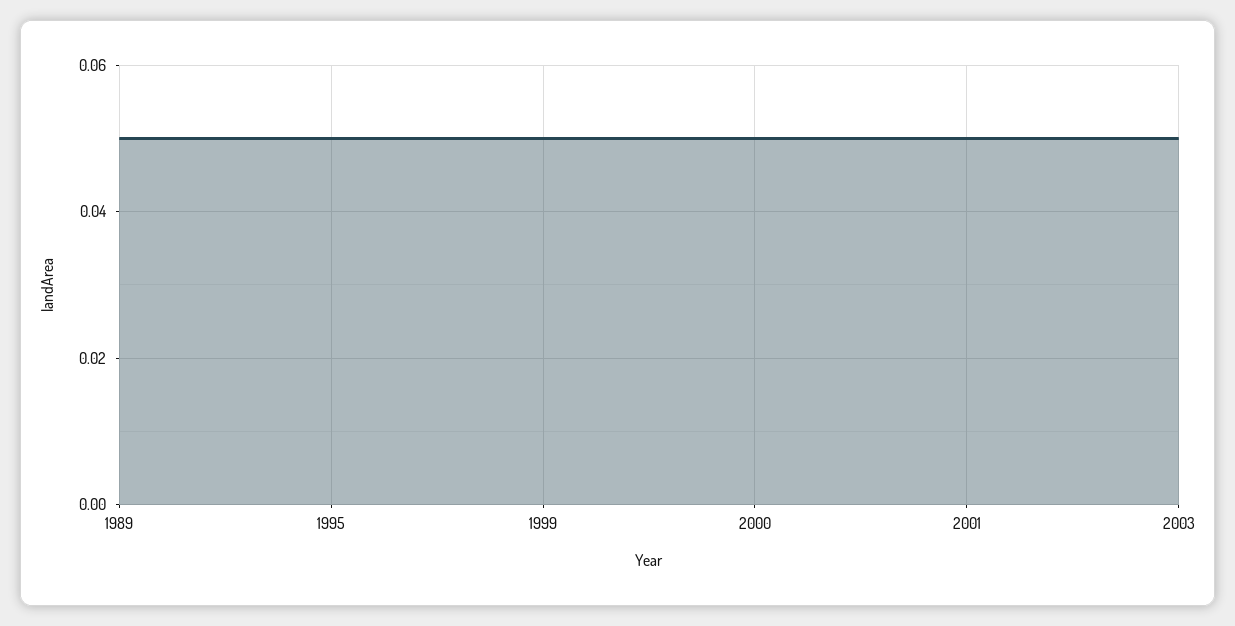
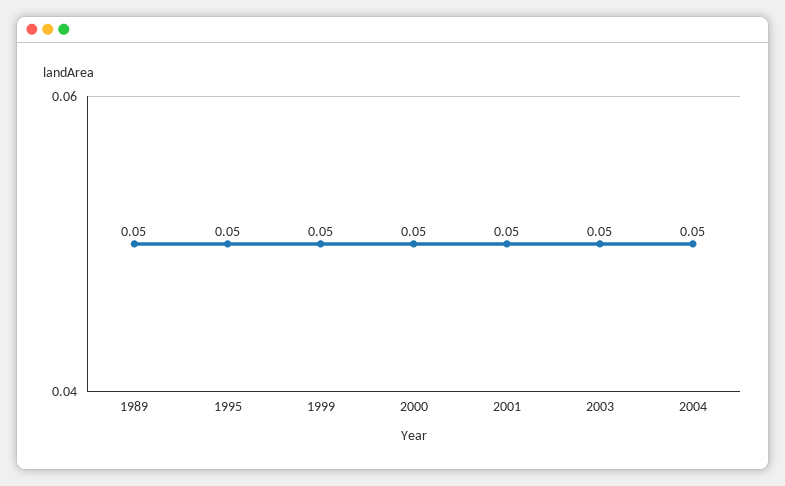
2004: none -> 0.05

